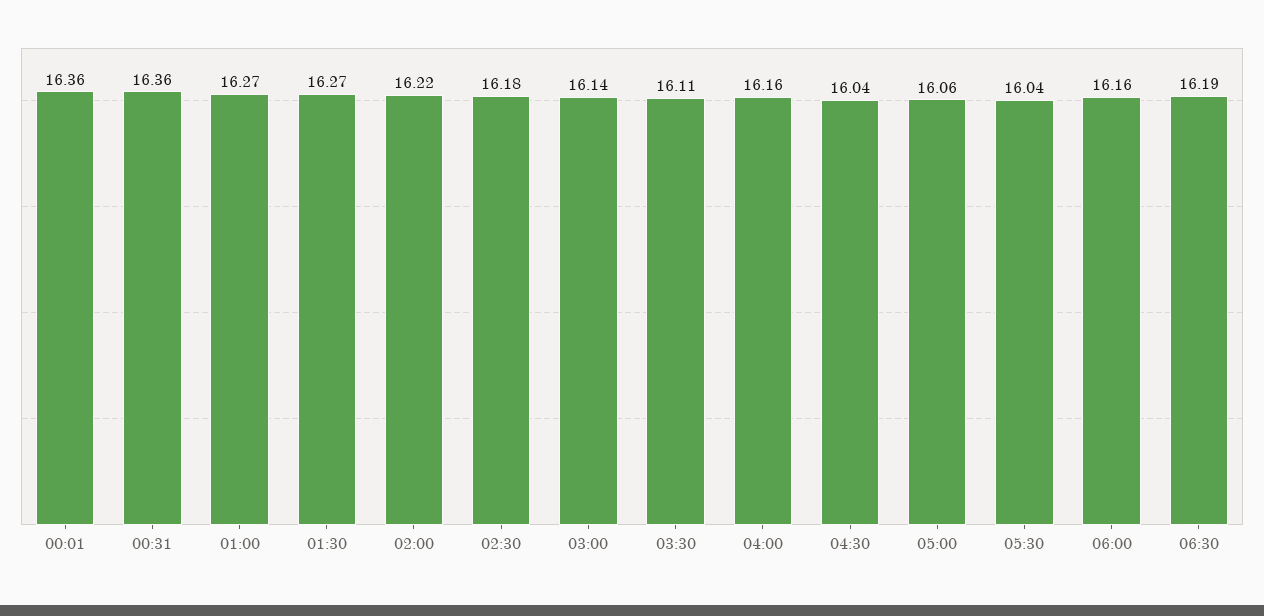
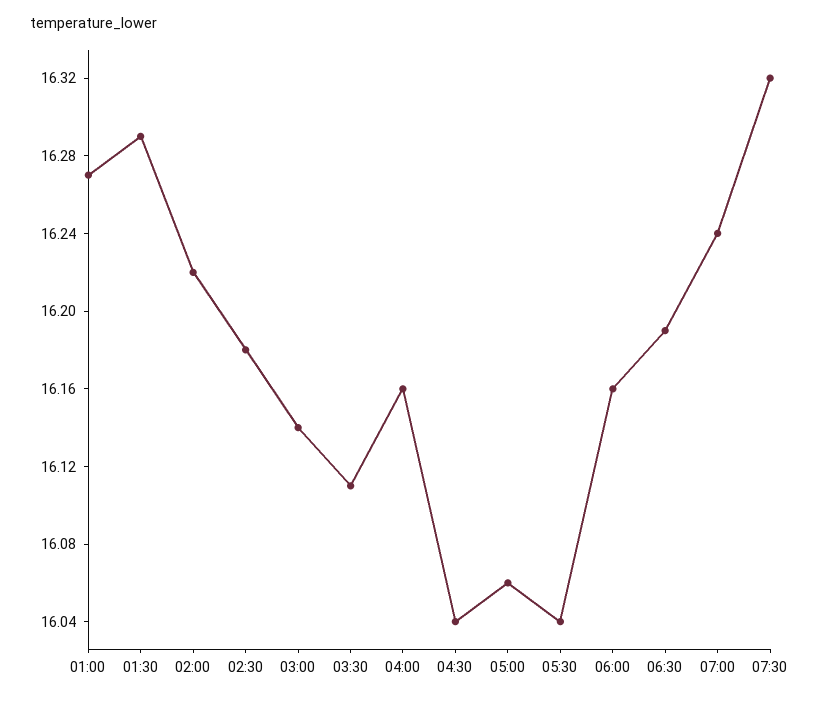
00:01: 16.36 -> none
00:31: 16.36 -> none
01:30: 16.27 -> 16.29
07:00: none -> 16.24
07:30: none -> 16.32

